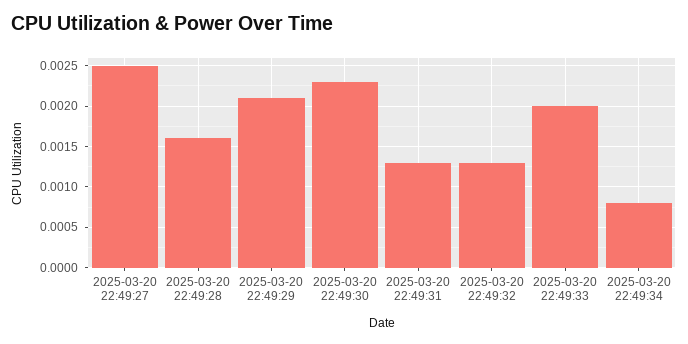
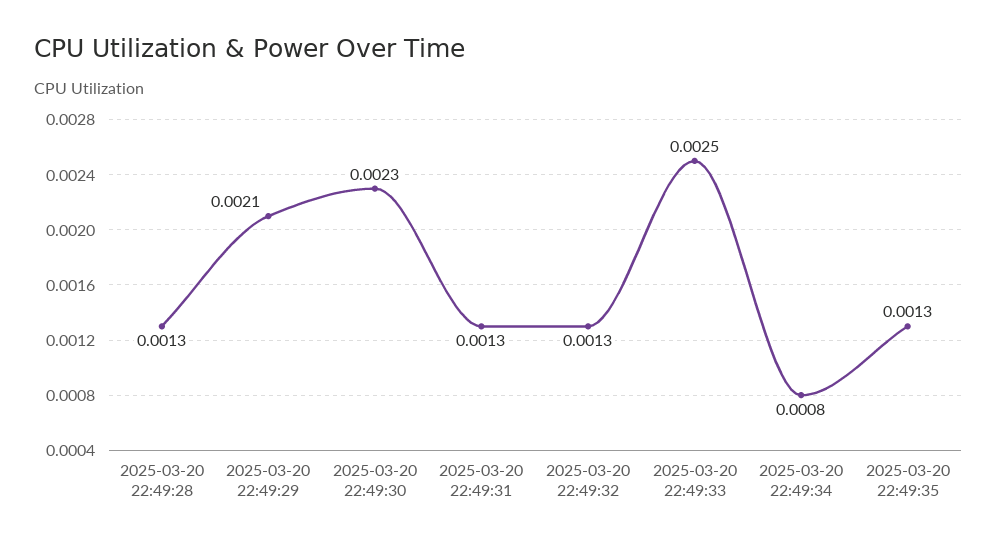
2025-03-20 22:49:27: 0.0025 -> none
2025-03-20 22:49:28: 0.0016 -> 0.0013
2025-03-20 22:49:33: 0.002 -> 0.0025
2025-03-20 22:49:35: none -> 0.0013

